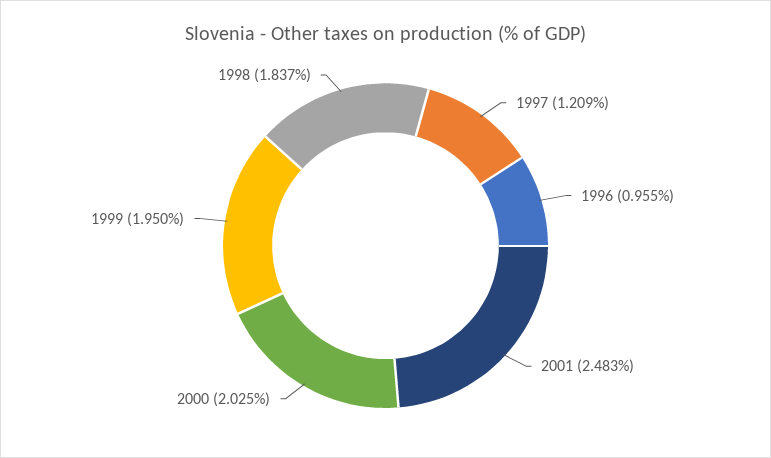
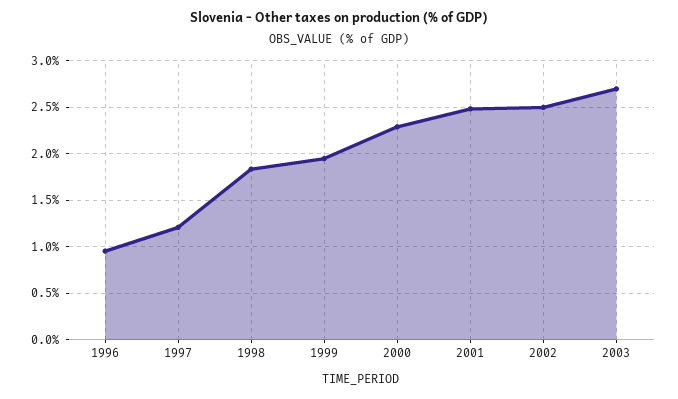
2000: 2.025 -> 2.3
2002: none -> 2.5
2003: none -> 2.7

